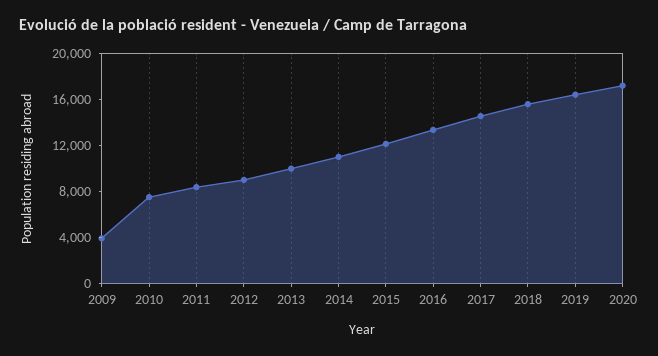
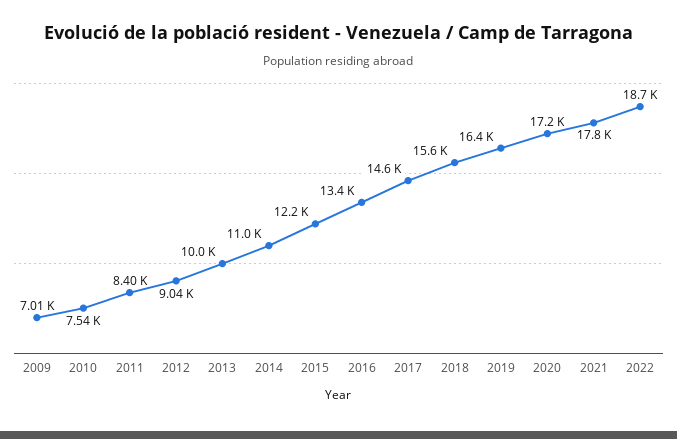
2009: 4000 -> 7010
2021: none -> 17800
2022: none -> 18700

